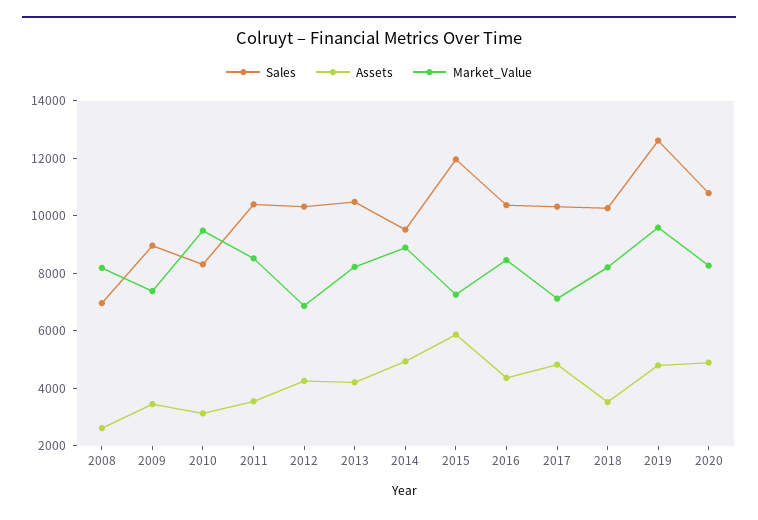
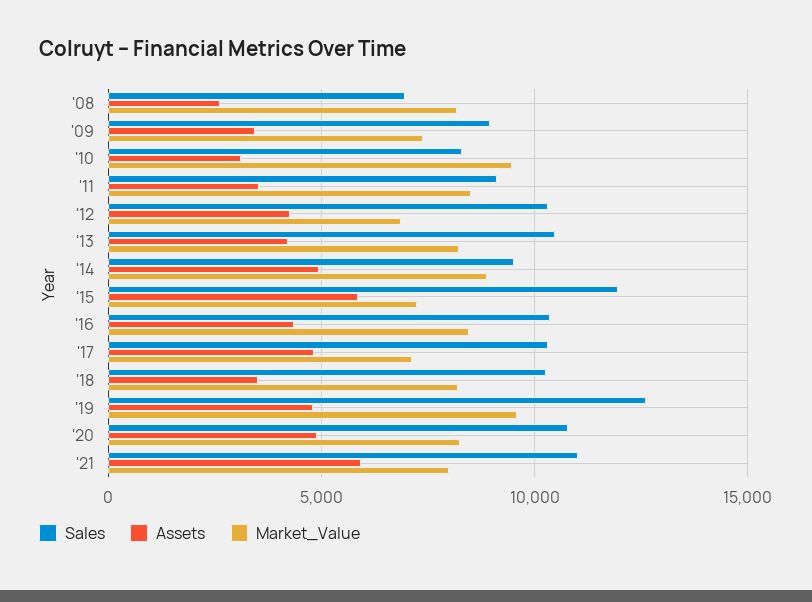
Sales, 2011: 10500 -> 9000
Sales, '21: none -> 11000
Assets, '21: none -> 6000
Market_Value, '21: none -> 8000

